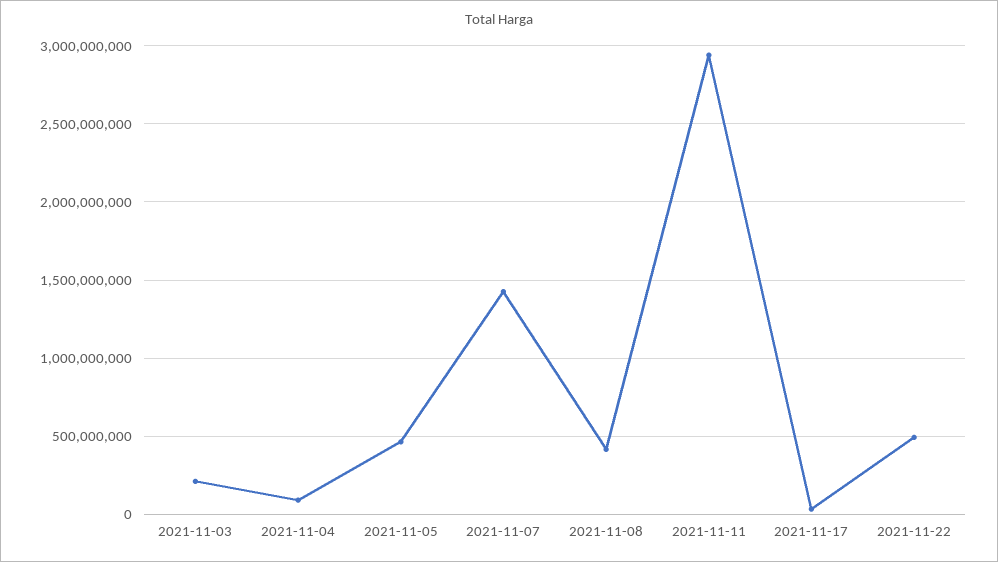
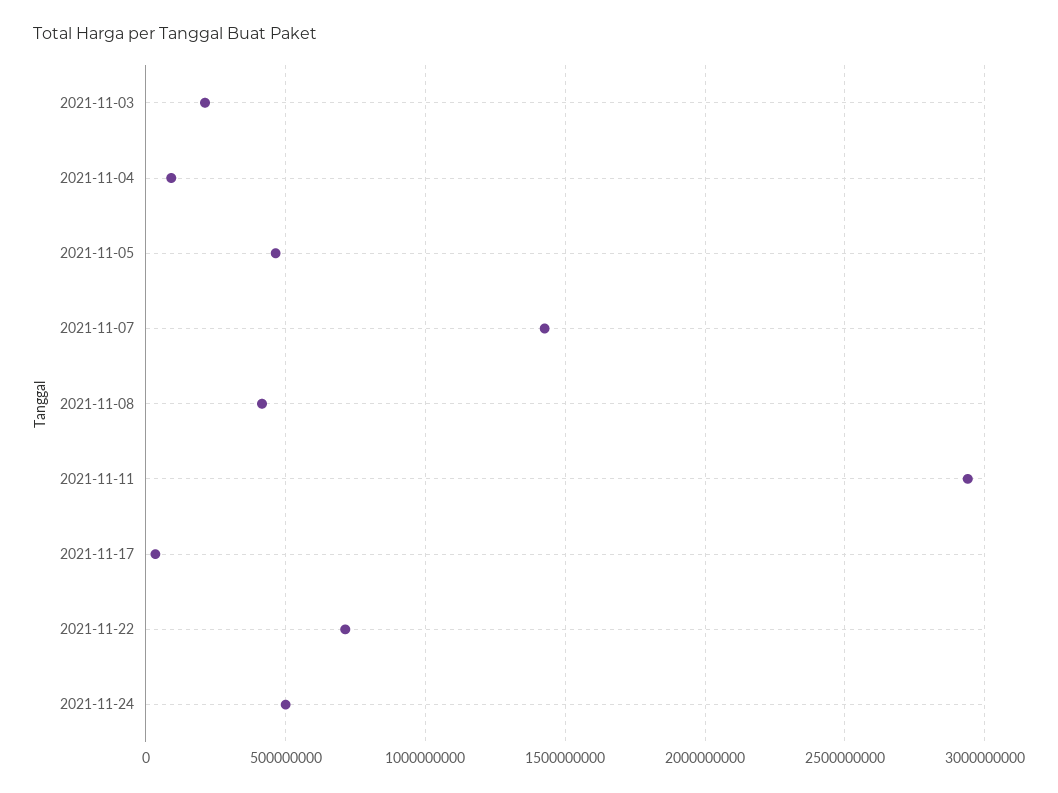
2021-11-22: 500000000 -> 700000000
2021-11-24: none -> 500000000

